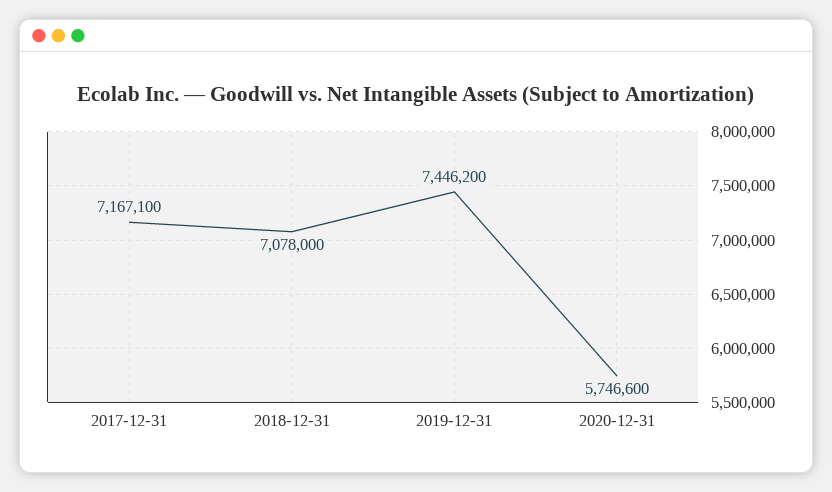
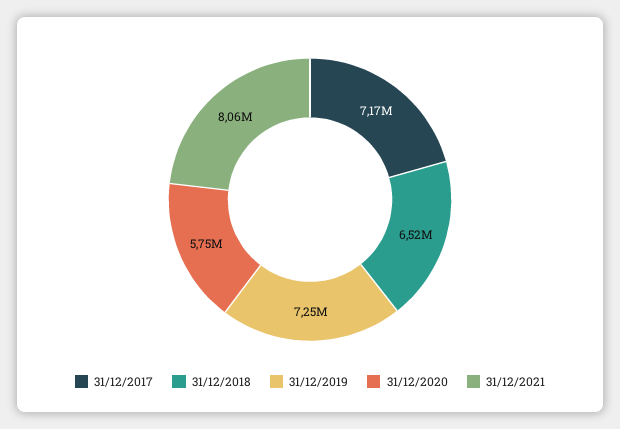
2018-12-31: 7078000 -> 6520000
2019-12-31: 7446200 -> 7250000
31/12/2021: none -> 8060000

